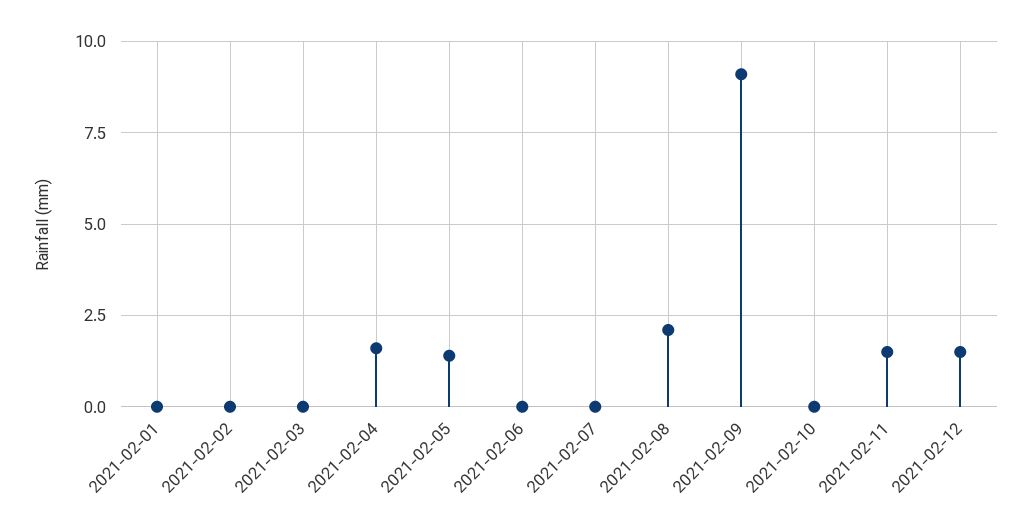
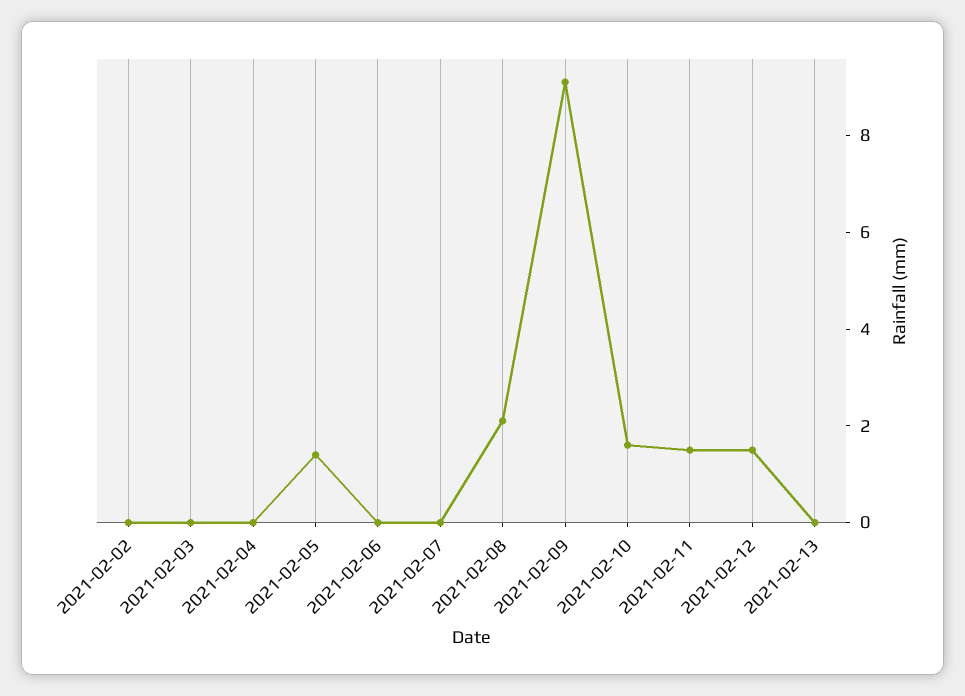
2021-02-01: 0 -> none
2021-02-04: 1.5 -> 0
2021-02-10: 0 -> 1.5
2021-02-13: none -> 0

